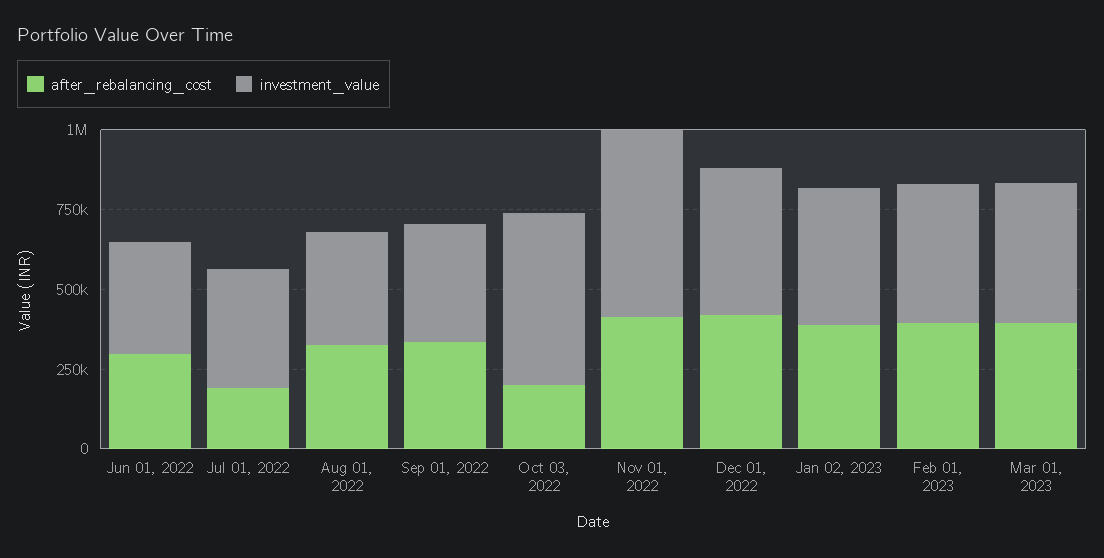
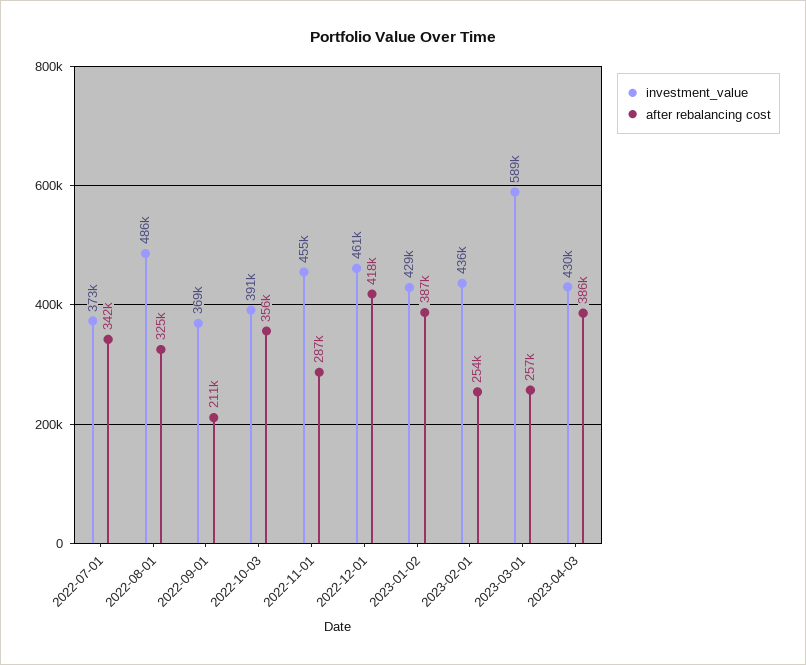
after_rebalancing_cost, Jun 01, 2022: 300000 -> none
investment_value, Jun 01, 2022: 350000 -> none
after_rebalancing_cost, Jul 01, 2022: 200000 -> 342000
investment_value, Aug 01, 2022: 350000 -> 486000
after_rebalancing_cost, Sep 01, 2022: 350000 -> 211000
after_rebalancing_cost, Oct 03, 2022: 200000 -> 356000
investment_value, Oct 03, 2022: 550000 -> 391000
after_rebalancing_cost, Nov 01, 2022: 400000 -> 287000
investment_value, Nov 01, 2022: 600000 -> 455000
after_rebalancing_cost, Feb 01, 2023: 400000 -> 254000
after_rebalancing_cost, Mar 01, 2023: 400000 -> 257000
investment_value, Mar 01, 2023: 450000 -> 589000
investment_value, 2023-04-03: none -> 430000
after_rebalancing_cost, 2023-04-03: none -> 386000

